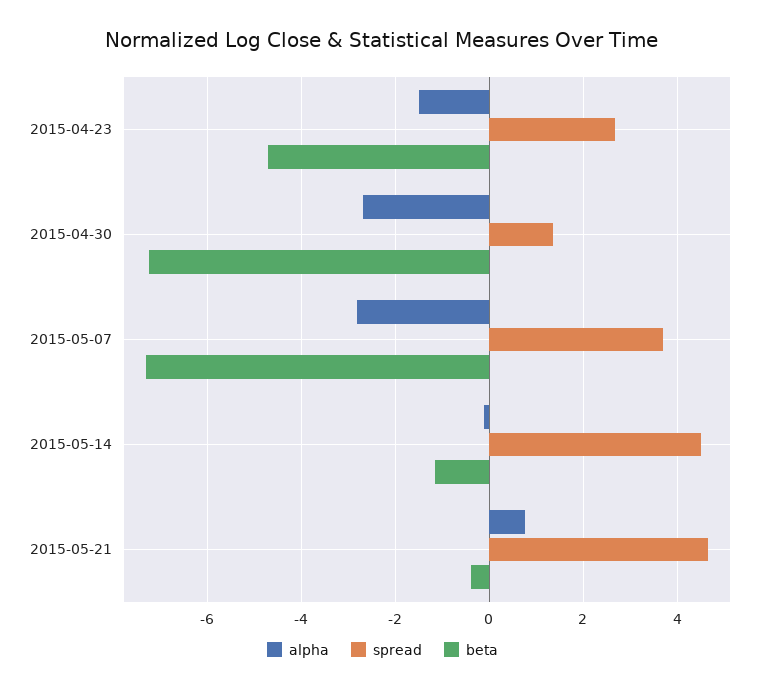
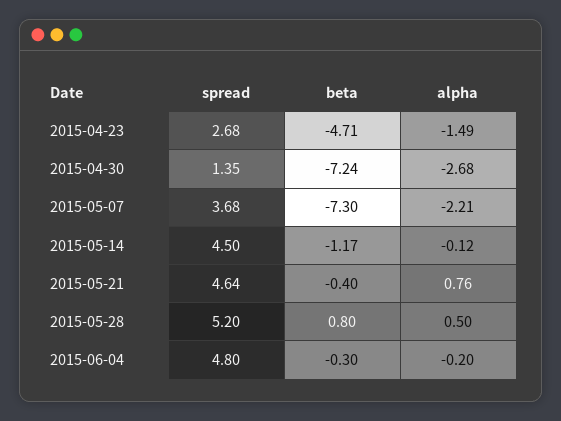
alpha, 2015-05-07: -2.8 -> -2.21
spread, 2015-05-28: none -> 5.2
beta, 2015-05-28: none -> 0.8
alpha, 2015-05-28: none -> 0.5
spread, 2015-06-04: none -> 4.8
beta, 2015-06-04: none -> -0.3
alpha, 2015-06-04: none -> -0.2

